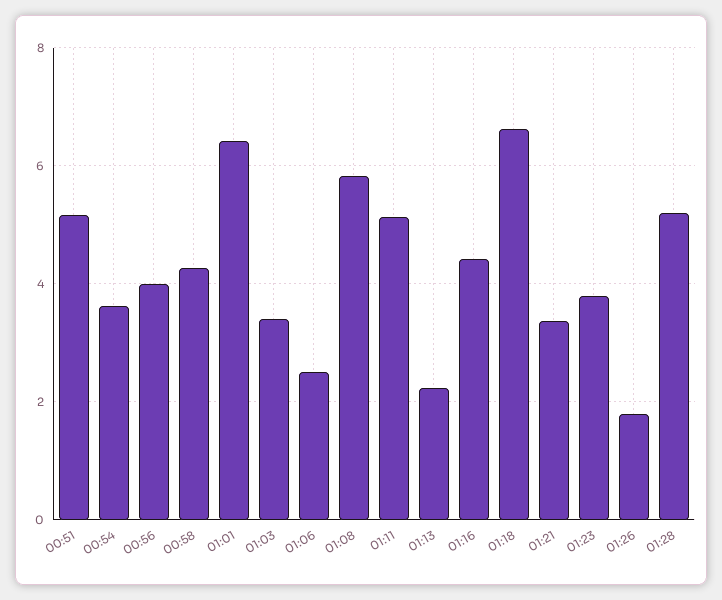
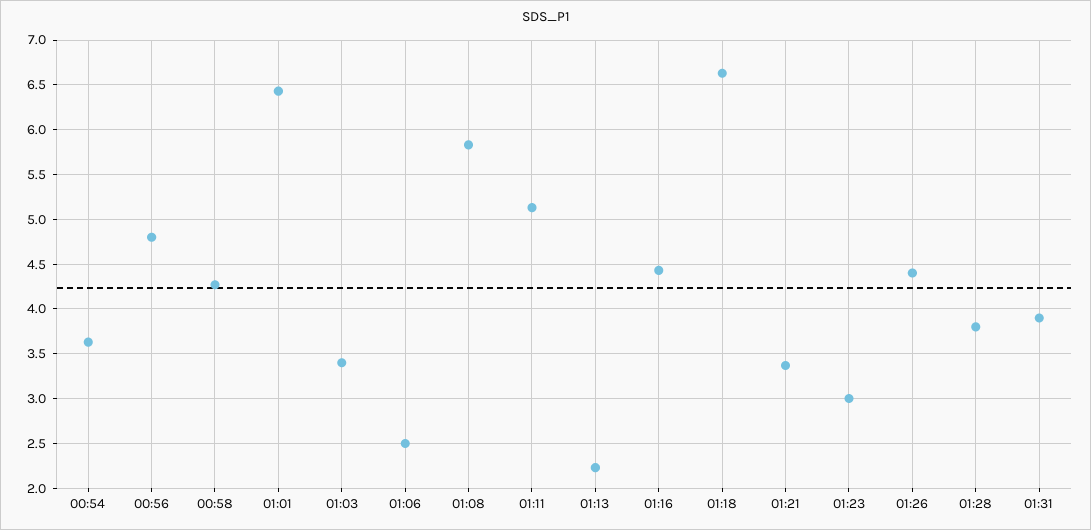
00:51: 5.2 -> none
00:56: 4 -> 4.8
01:23: 3.8 -> 3
01:26: 1.8 -> 4.4
01:28: 5.2 -> 3.8
01:31: none -> 3.9

